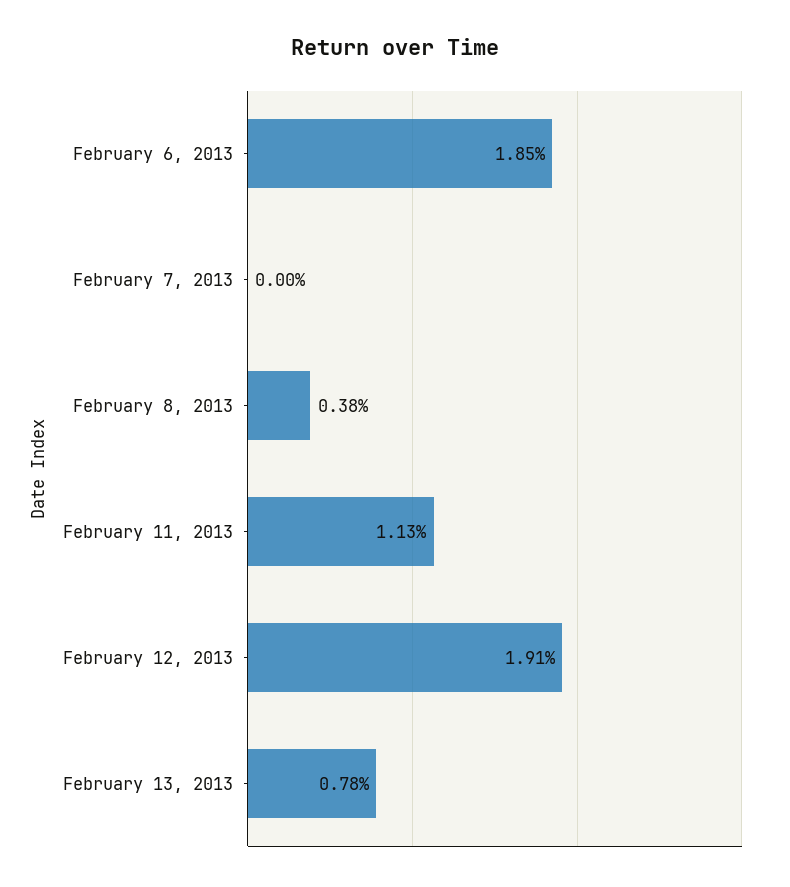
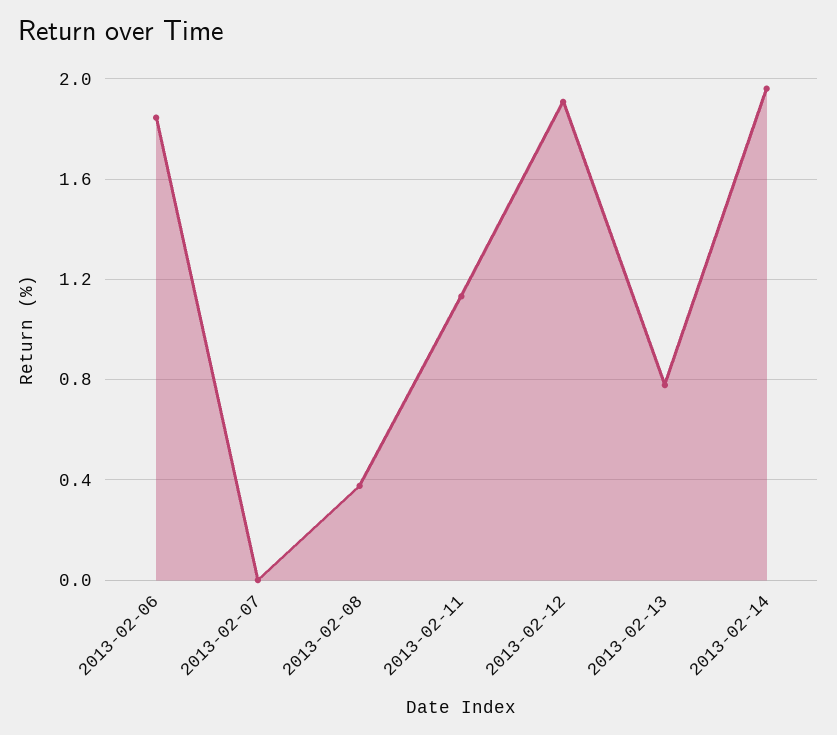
2013-02-14: none -> 1.95

